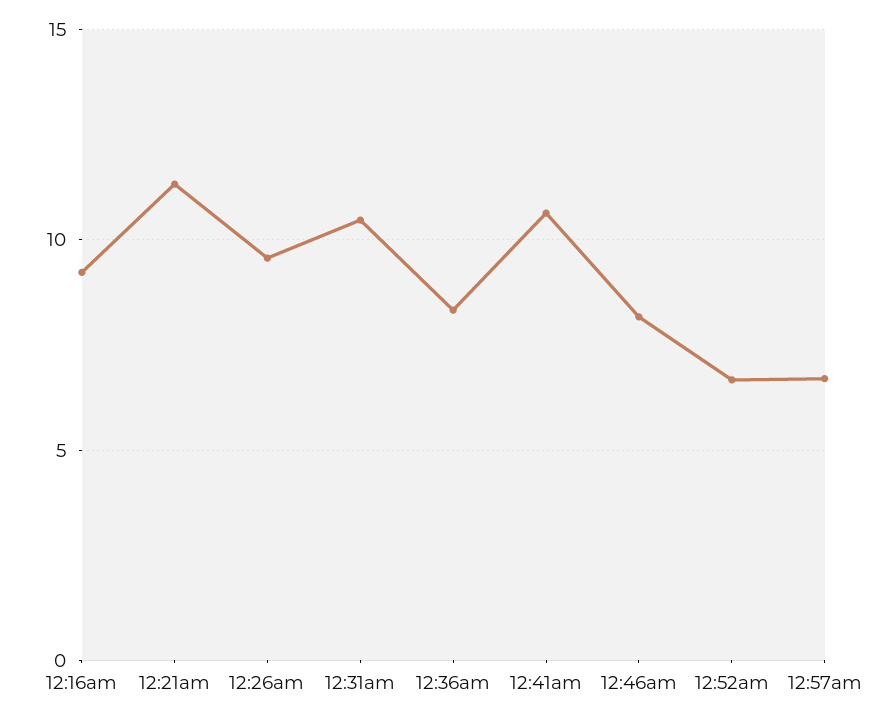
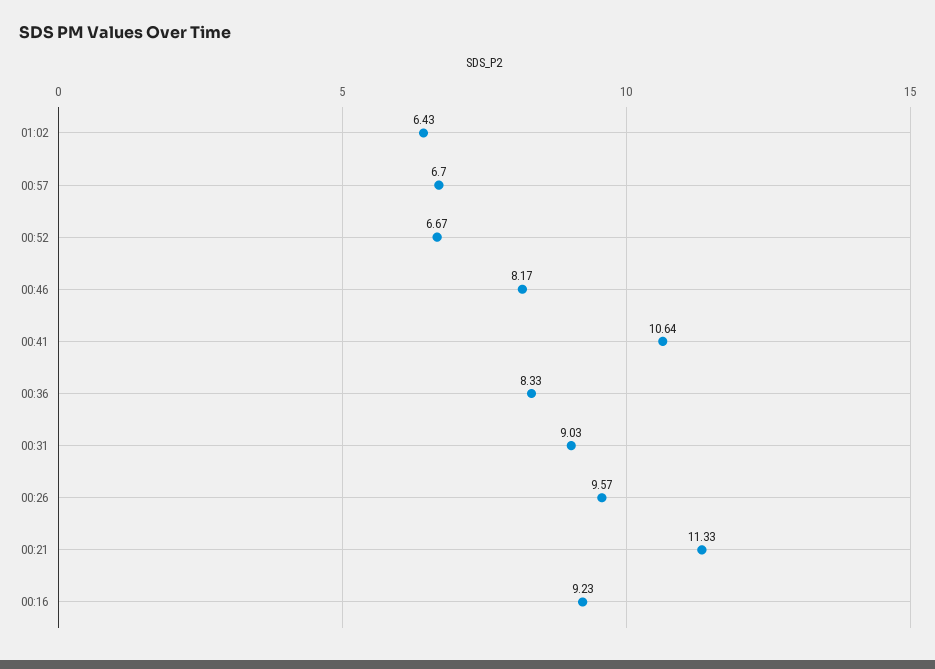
12:31am: 10.5 -> 9.03
01:02: none -> 6.43

